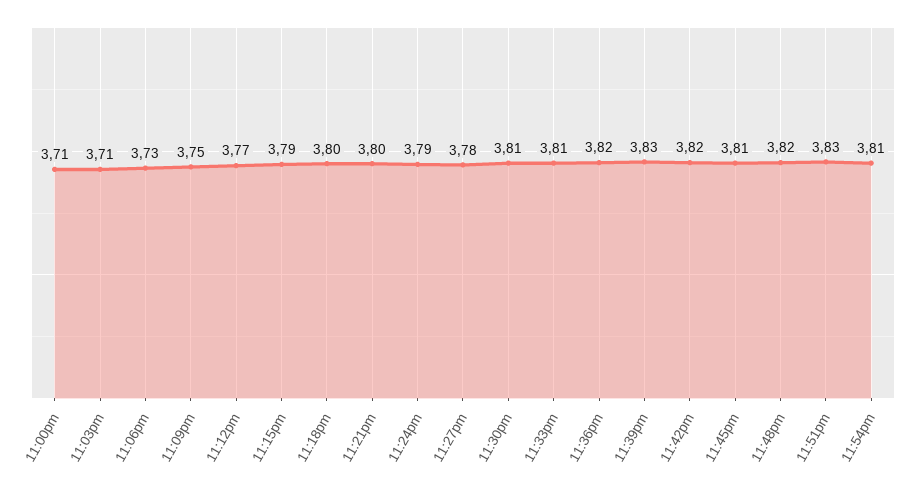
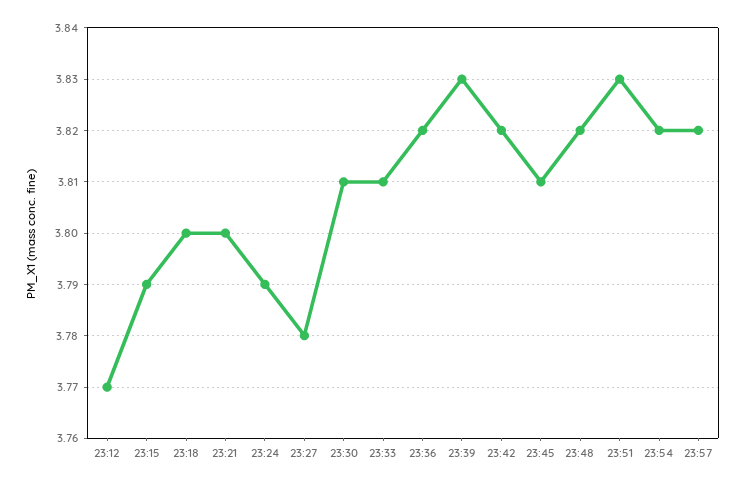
11:00pm: 3.71 -> none
11:03pm: 3.71 -> none
11:06pm: 3.73 -> none
11:09pm: 3.75 -> none
11:54pm: 3.81 -> 3.82
23:57: none -> 3.82

